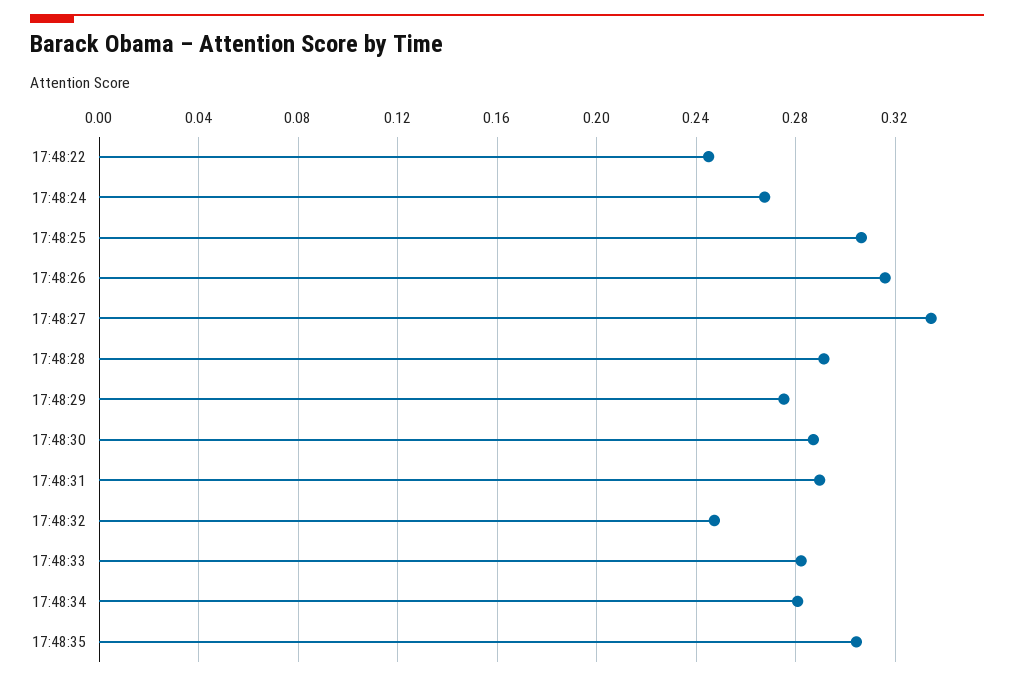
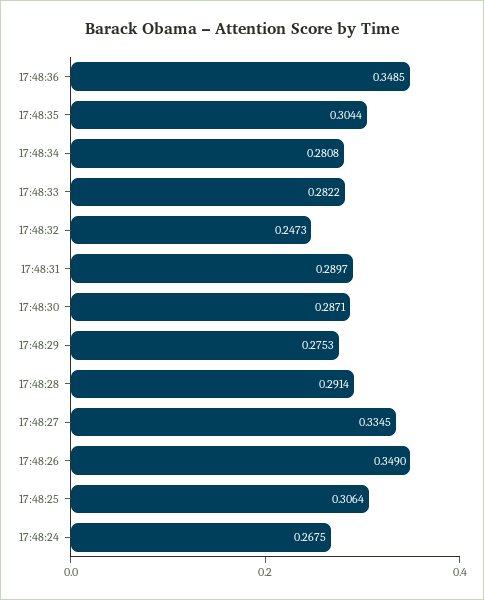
17:48:22: 0.245 -> none
17:48:26: 0.315 -> 0.349
17:48:36: none -> 0.3485

